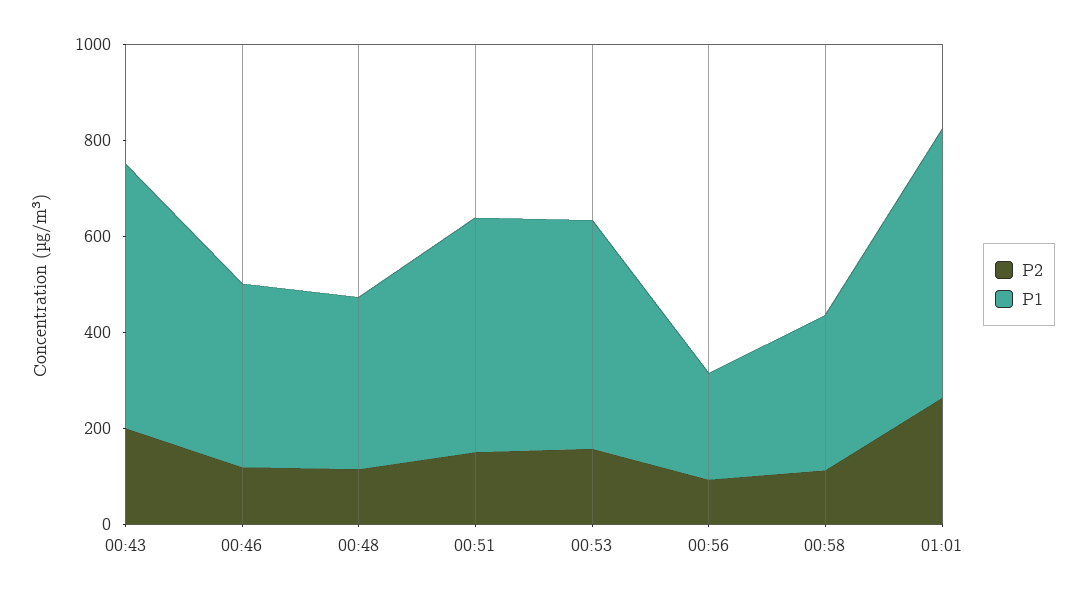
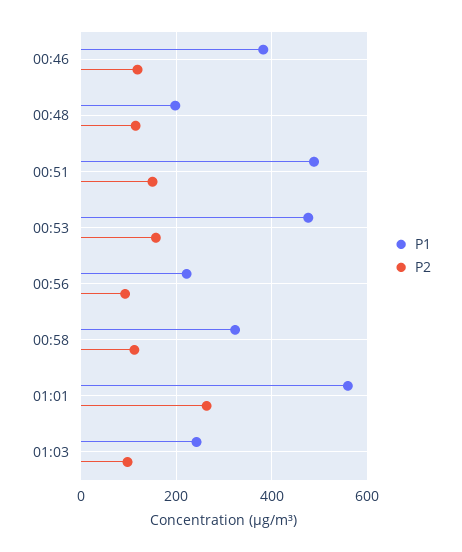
P2, 00:43: 200 -> none
P1, 00:43: 550 -> none
P1, 00:48: 350 -> 200
P1, 01:03: none -> 240
P2, 01:03: none -> 100

